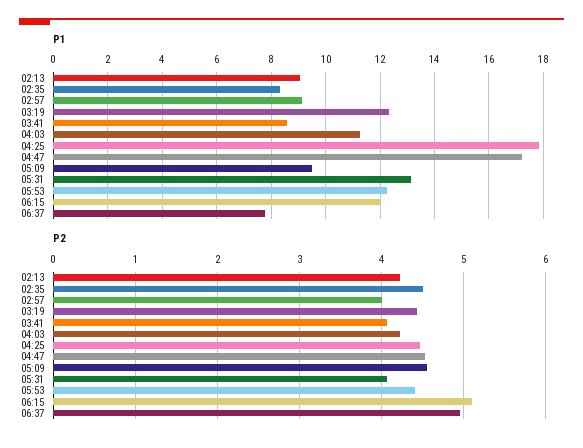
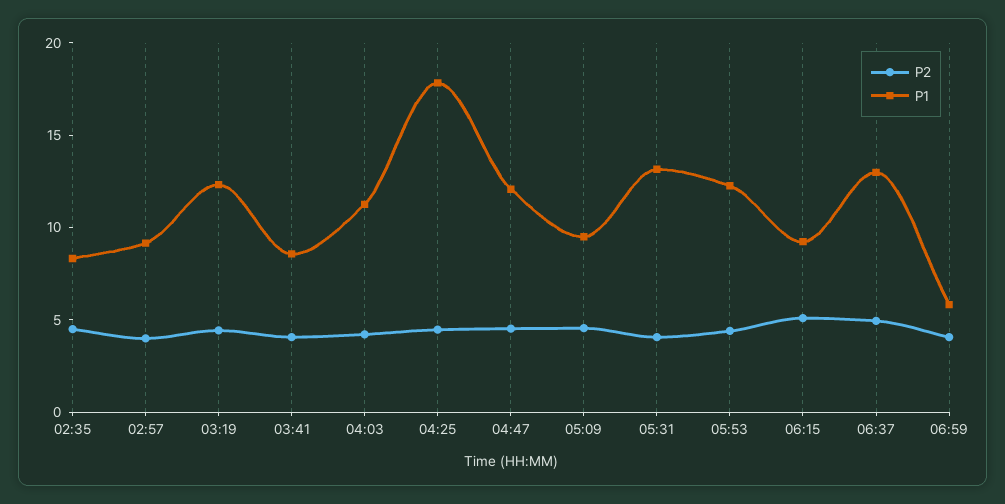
P1, 02:13: 9 -> none
P1, 04:47: 17.25 -> 12
P1, 06:15: 12 -> 9
P1, 06:37: 7.75 -> 13
P2, 02:13: 4.2 -> none
P2, 06:59: none -> 4
P1, 06:59: none -> 6

